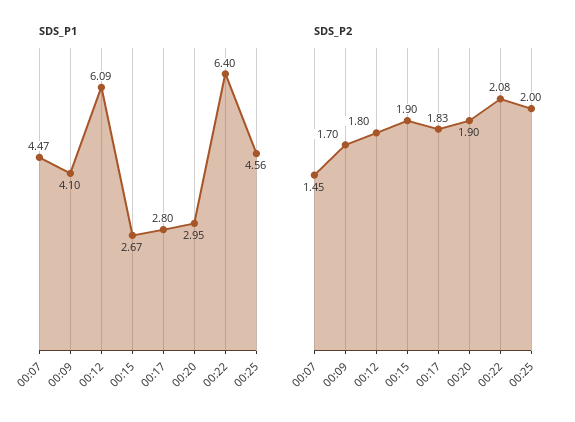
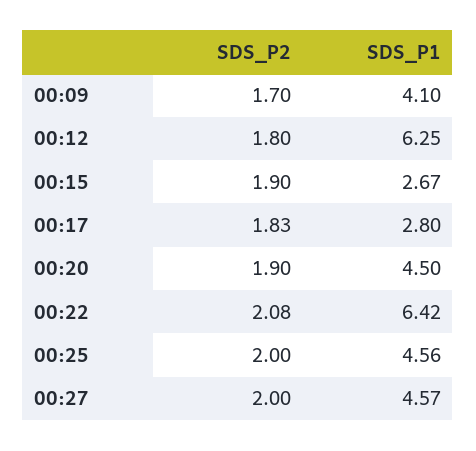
SDS_P1, 00:07: 4.47 -> none
SDS_P1, 00:12: 6.09 -> 6.25
SDS_P1, 00:20: 2.95 -> 4.5
SDS_P1, 00:22: 6.4 -> 6.42
SDS_P2, 00:07: 1.45 -> none
SDS_P2, 00:27: none -> 2
SDS_P1, 00:27: none -> 4.57

